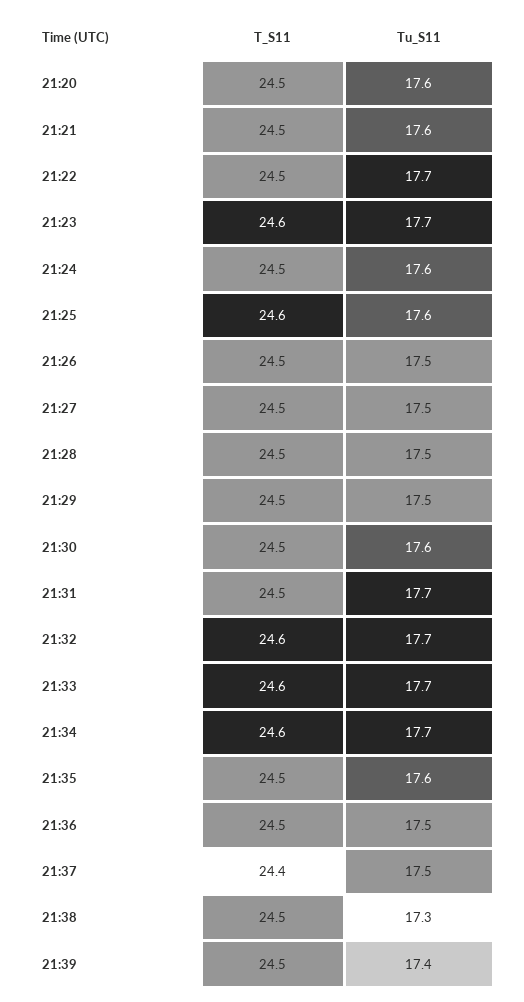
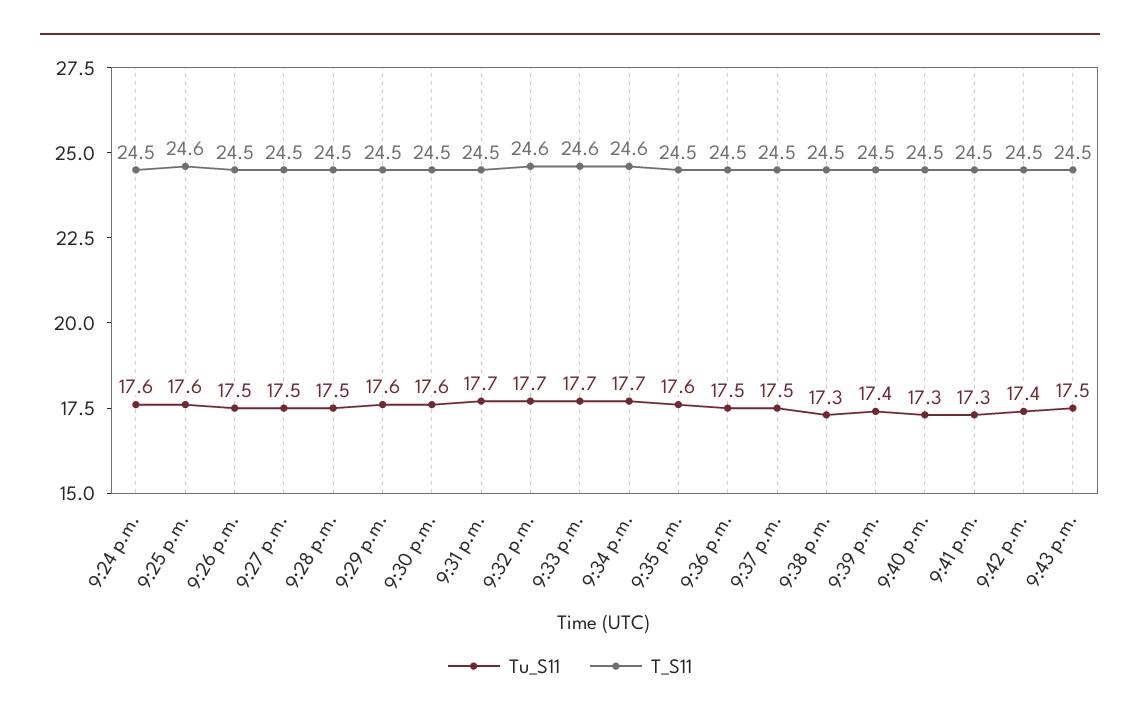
T_S11, 21:20: 24.5 -> none
Tu_S11, 21:20: 17.6 -> none
T_S11, 21:21: 24.5 -> none
Tu_S11, 21:21: 17.6 -> none
T_S11, 21:22: 24.5 -> none
Tu_S11, 21:22: 17.7 -> none
T_S11, 21:23: 24.6 -> none
Tu_S11, 21:23: 17.7 -> none
Tu_S11, 21:29: 17.5 -> 17.6
T_S11, 21:37: 24.4 -> 24.5
Tu_S11, 9:40 p.m.: none -> 17.3
T_S11, 9:40 p.m.: none -> 24.5
Tu_S11, 9:41 p.m.: none -> 17.3
T_S11, 9:41 p.m.: none -> 24.5
Tu_S11, 9:42 p.m.: none -> 17.4
T_S11, 9:42 p.m.: none -> 24.5
Tu_S11, 9:43 p.m.: none -> 17.5
T_S11, 9:43 p.m.: none -> 24.5

